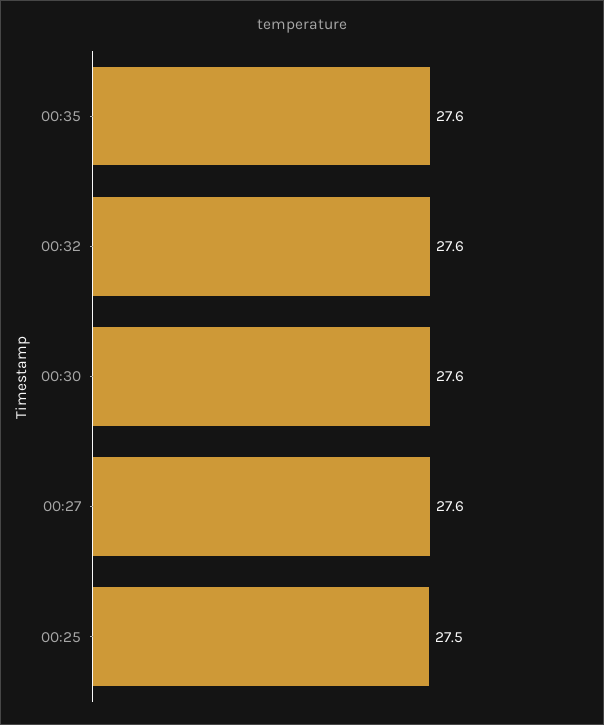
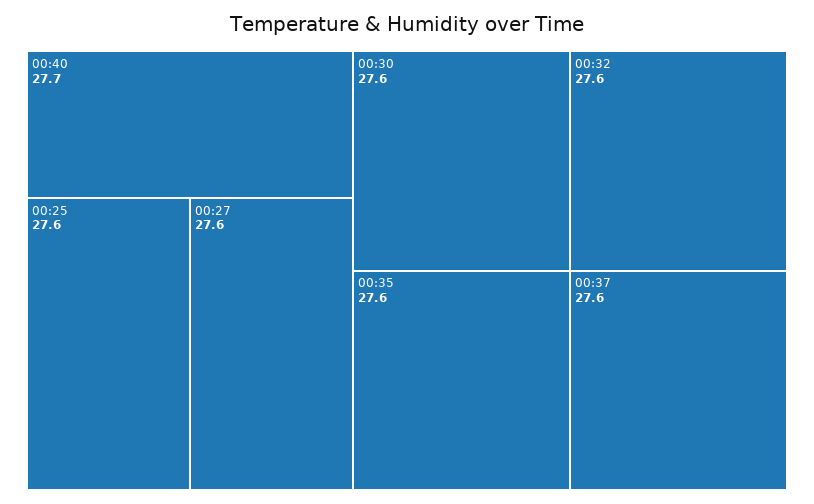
00:25: 27.5 -> 27.6
00:40: none -> 27.7
00:37: none -> 27.6

